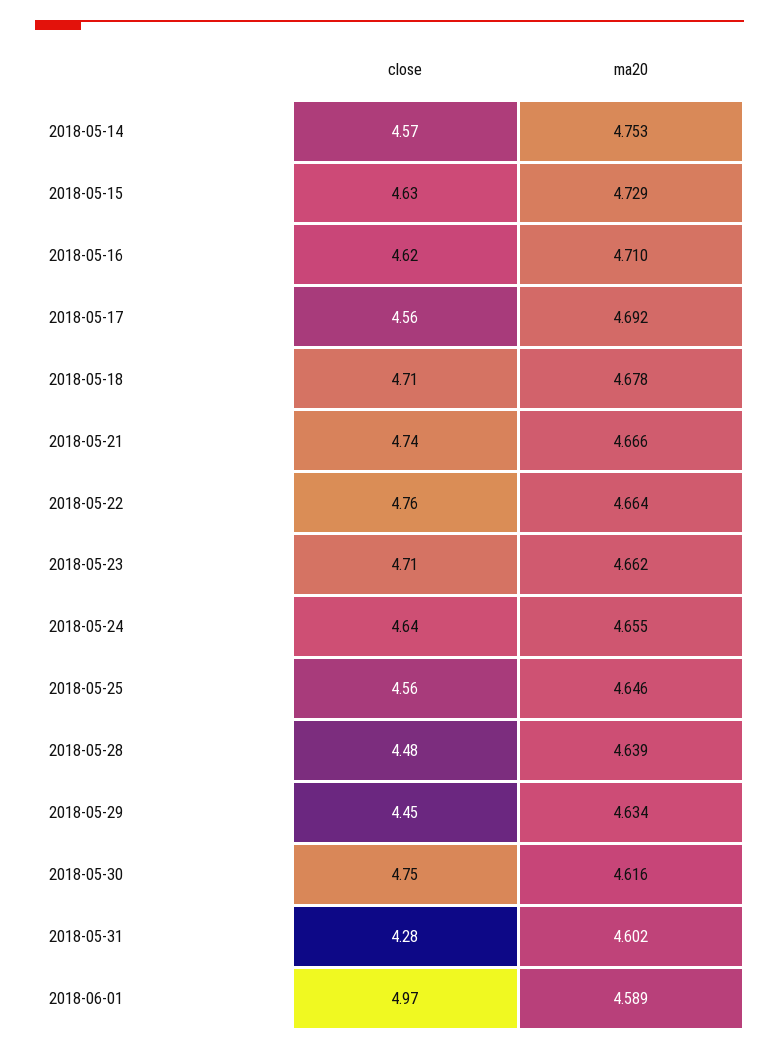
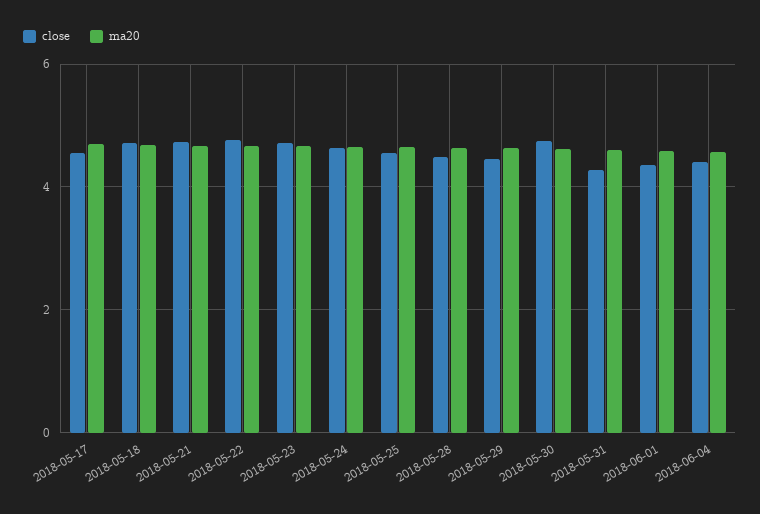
close, 2018-05-14: 4.57 -> none
ma20, 2018-05-14: 4.753 -> none
close, 2018-05-15: 4.63 -> none
ma20, 2018-05-15: 4.729 -> none
close, 2018-05-16: 4.62 -> none
ma20, 2018-05-16: 4.71 -> none
close, 2018-06-01: 4.97 -> 4.4
close, 2018-06-04: none -> 4.4
ma20, 2018-06-04: none -> 4.6

